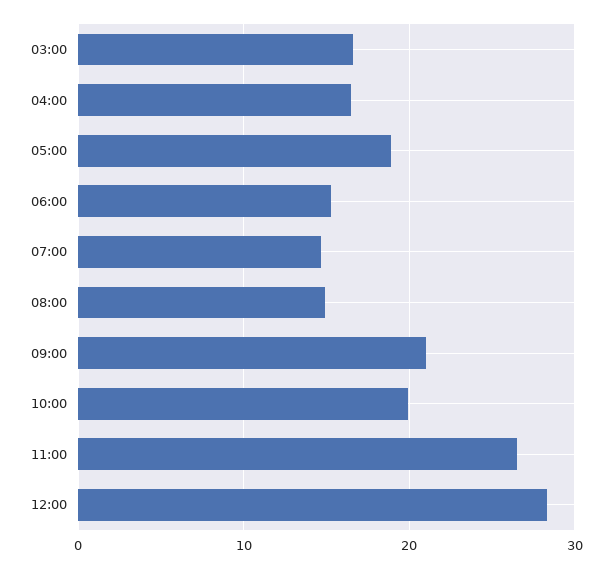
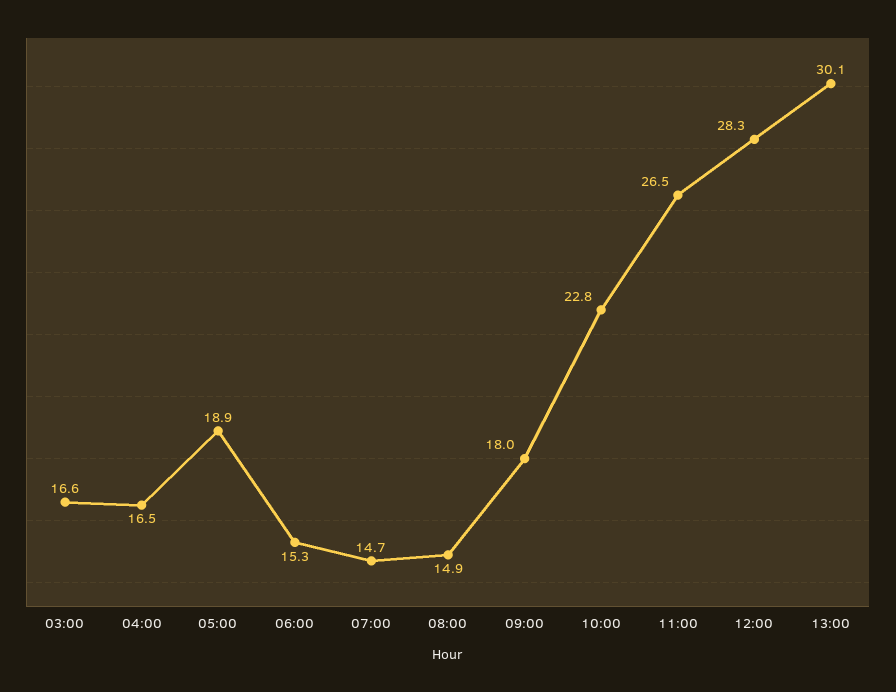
09:00: 21 -> 18
10:00: 20 -> 22.8
13:00: none -> 30.1

